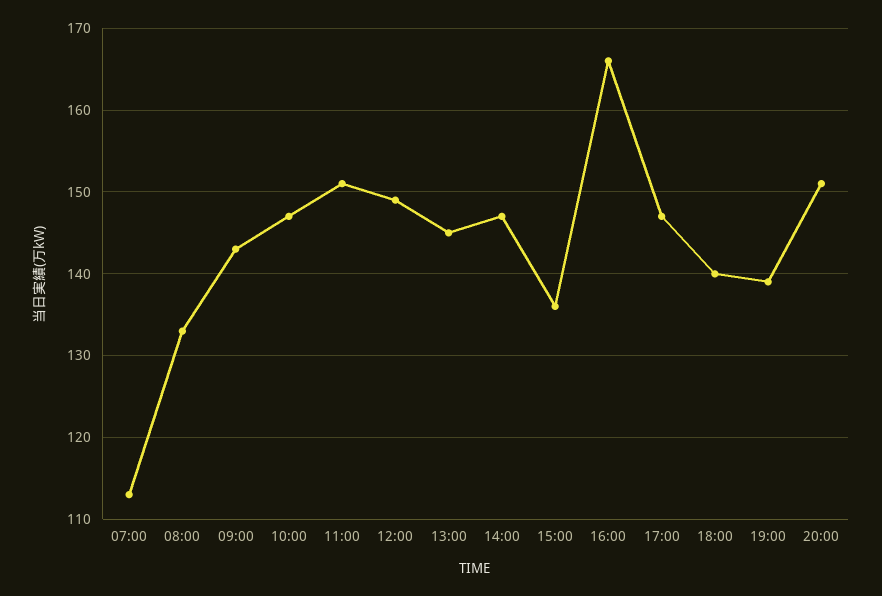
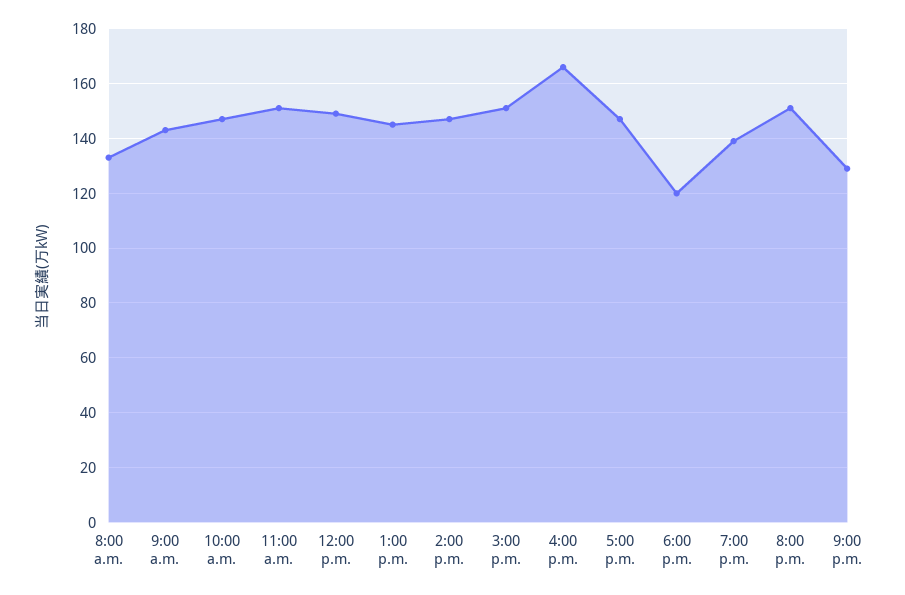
07:00: 113 -> none
15:00: 136 -> 150
18:00: 140 -> 120
9:00 p.m.: none -> 130

